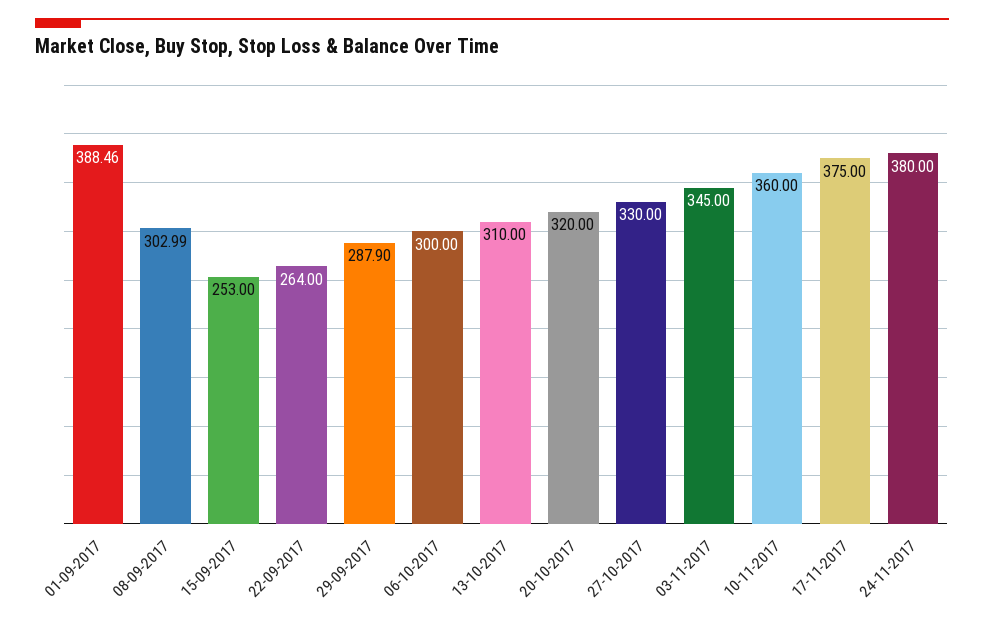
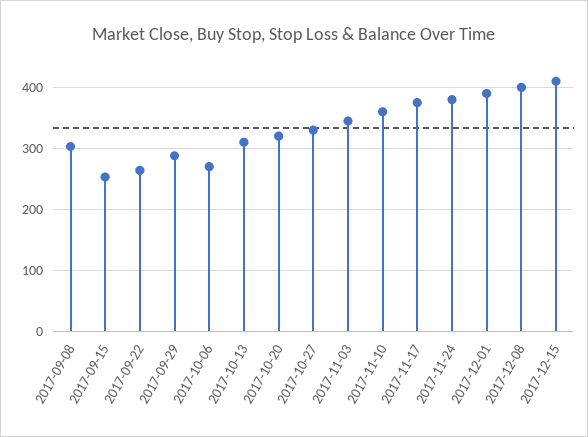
01-09-2017: 388.46 -> none
06-10-2017: 300 -> 270
2017-12-01: none -> 390
2017-12-08: none -> 400
2017-12-15: none -> 410

